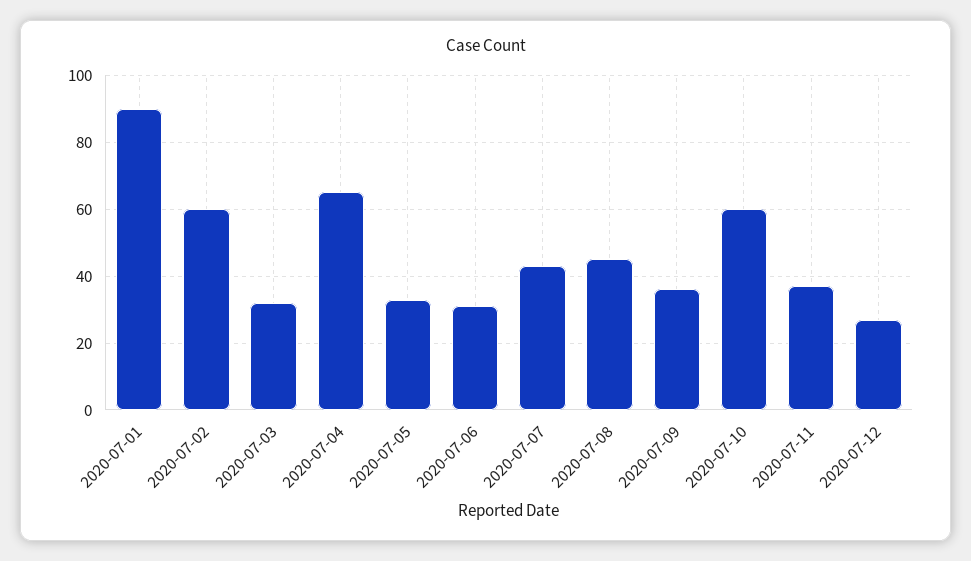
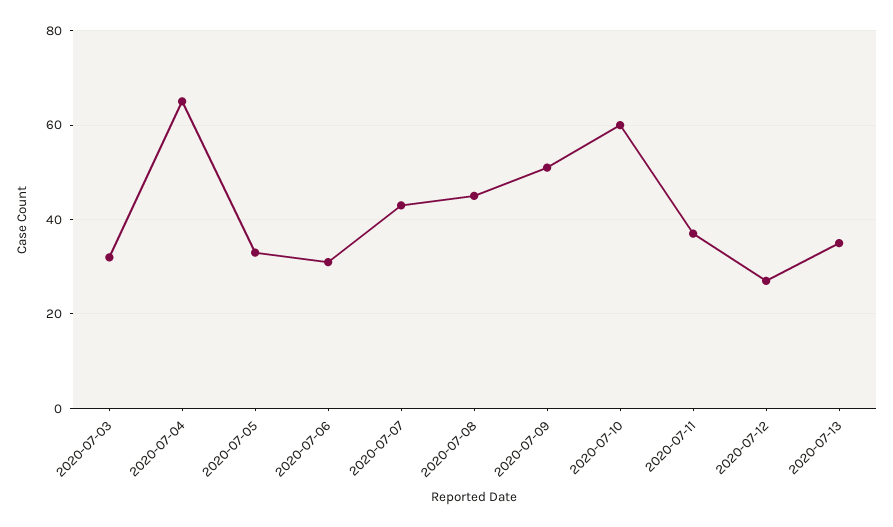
2020-07-01: 90 -> none
2020-07-02: 60 -> none
2020-07-09: 35 -> 50
2020-07-13: none -> 35

